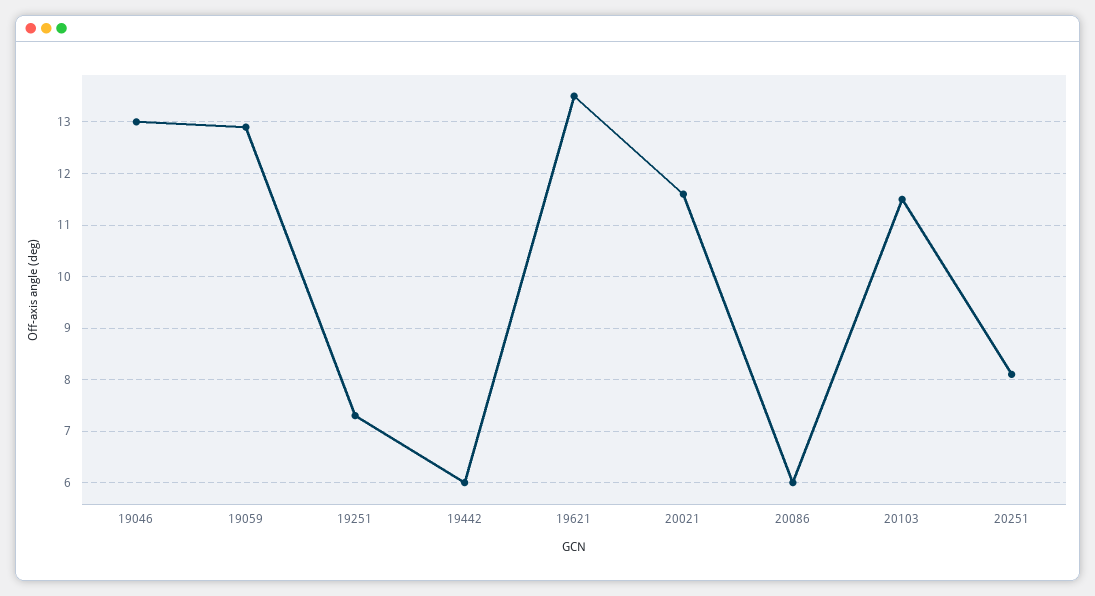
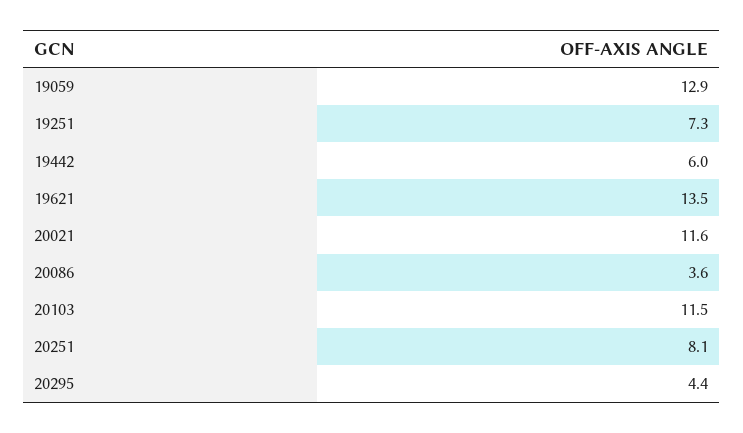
19046: 13 -> none
20086: 6 -> 3.6
20295: none -> 4.4

